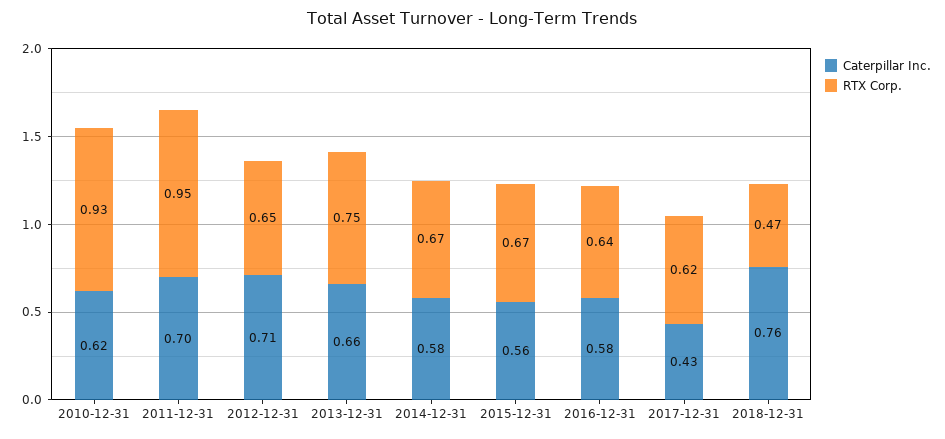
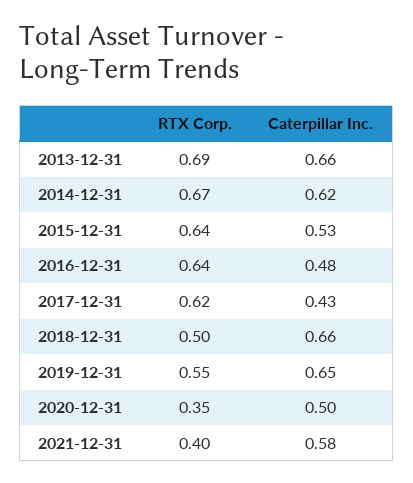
Caterpillar Inc., 2010-12-31: 0.62 -> none
RTX Corp., 2010-12-31: 0.93 -> none
Caterpillar Inc., 2011-12-31: 0.7 -> none
RTX Corp., 2011-12-31: 0.95 -> none
Caterpillar Inc., 2012-12-31: 0.71 -> none
RTX Corp., 2012-12-31: 0.65 -> none
RTX Corp., 2013-12-31: 0.75 -> 0.69
Caterpillar Inc., 2014-12-31: 0.58 -> 0.62
Caterpillar Inc., 2015-12-31: 0.56 -> 0.53
RTX Corp., 2015-12-31: 0.67 -> 0.64
Caterpillar Inc., 2016-12-31: 0.58 -> 0.48
Caterpillar Inc., 2018-12-31: 0.76 -> 0.66
RTX Corp., 2018-12-31: 0.47 -> 0.5
RTX Corp., 2019-12-31: none -> 0.55
Caterpillar Inc., 2019-12-31: none -> 0.65
RTX Corp., 2020-12-31: none -> 0.35
Caterpillar Inc., 2020-12-31: none -> 0.5
RTX Corp., 2021-12-31: none -> 0.4
Caterpillar Inc., 2021-12-31: none -> 0.58

